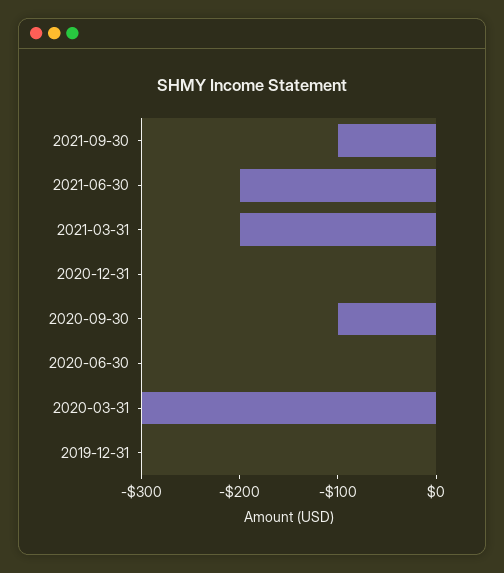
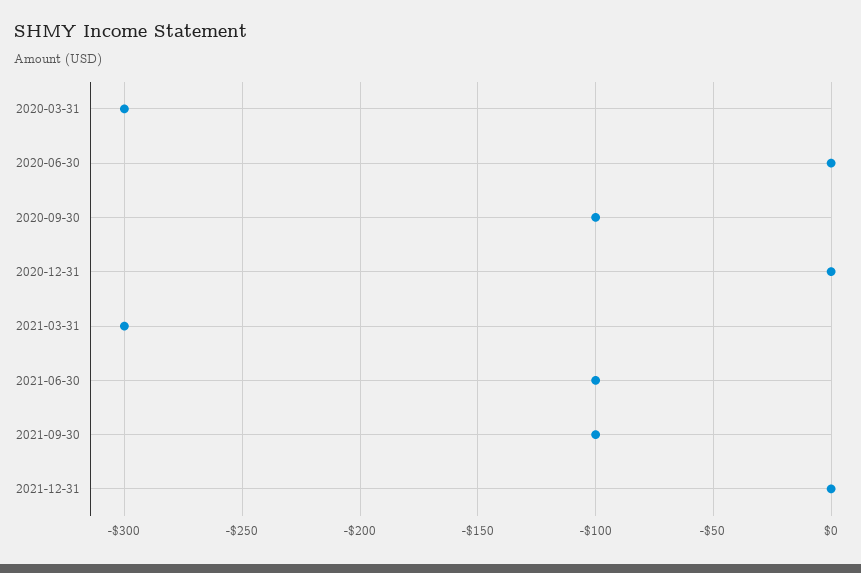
2021-06-30: -200 -> -100
2021-03-31: -200 -> -300
2019-12-31: 0 -> none
2021-12-31: none -> 0

